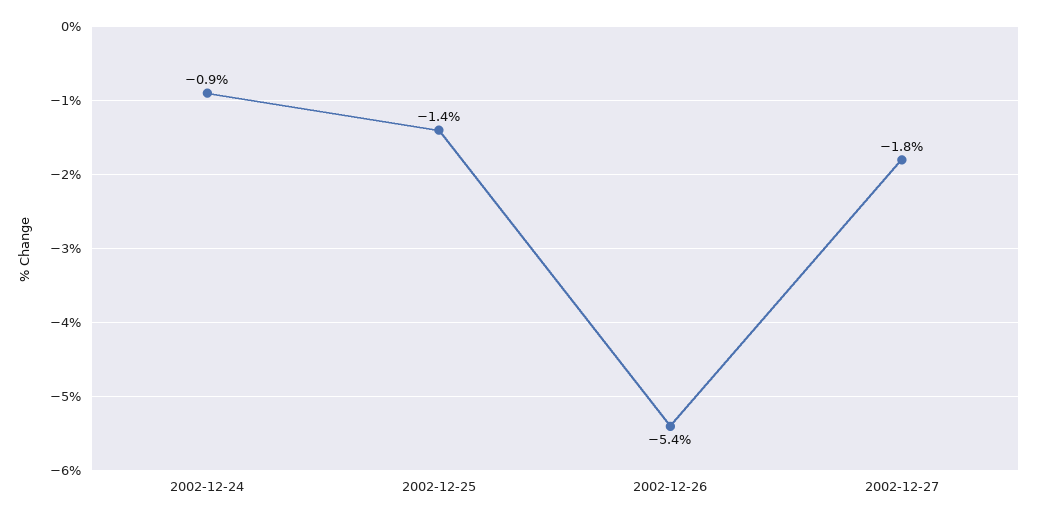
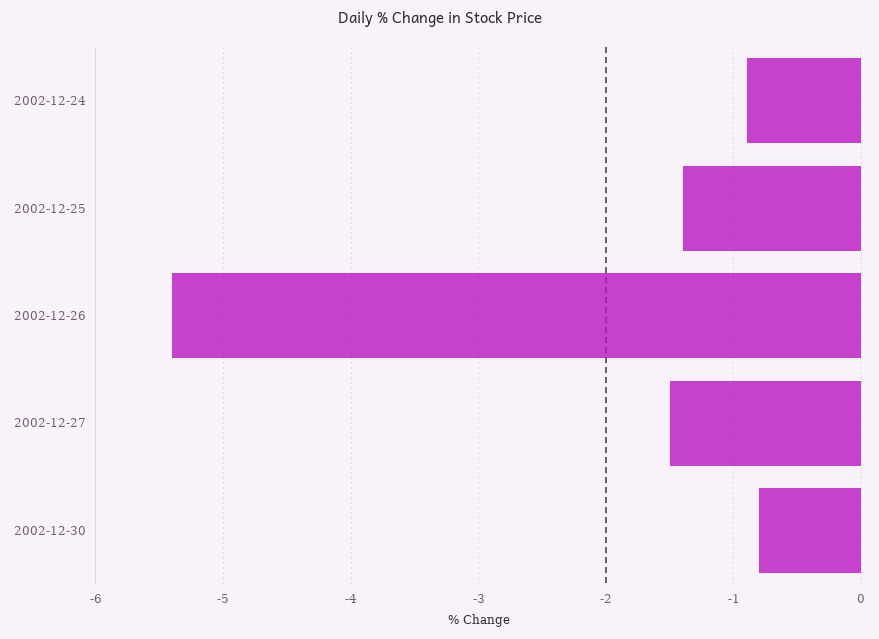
2002-12-27: -1.8 -> -1.5
2002-12-30: none -> -0.8

